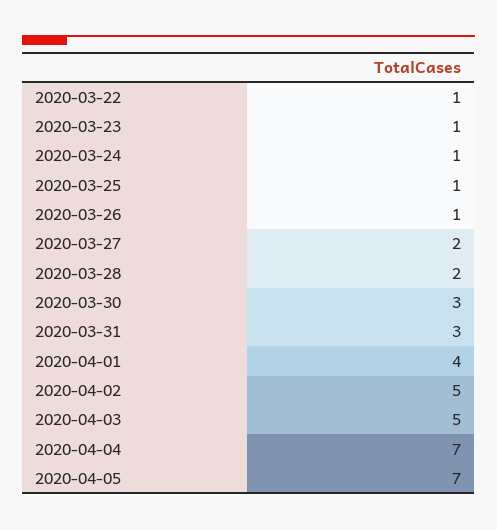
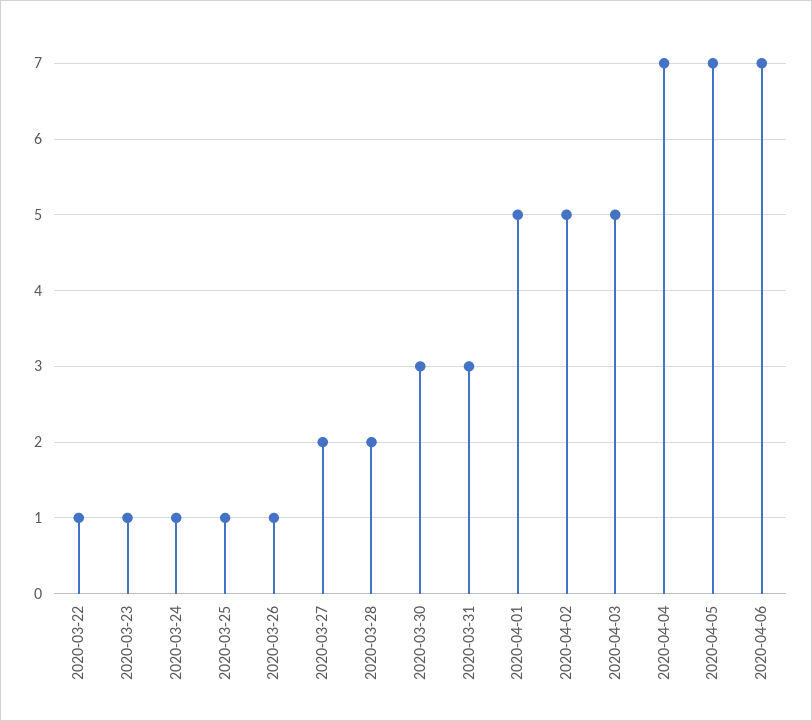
2020-04-01: 4 -> 5
2020-04-06: none -> 7

